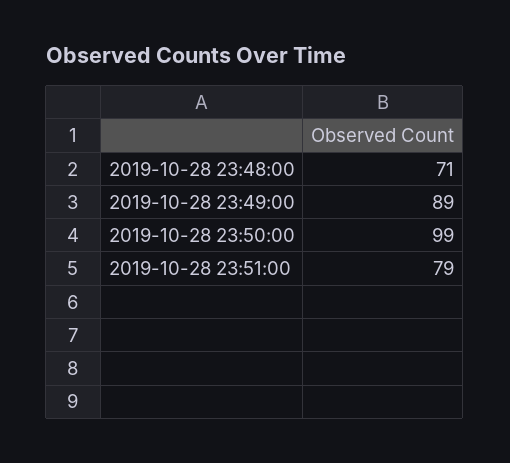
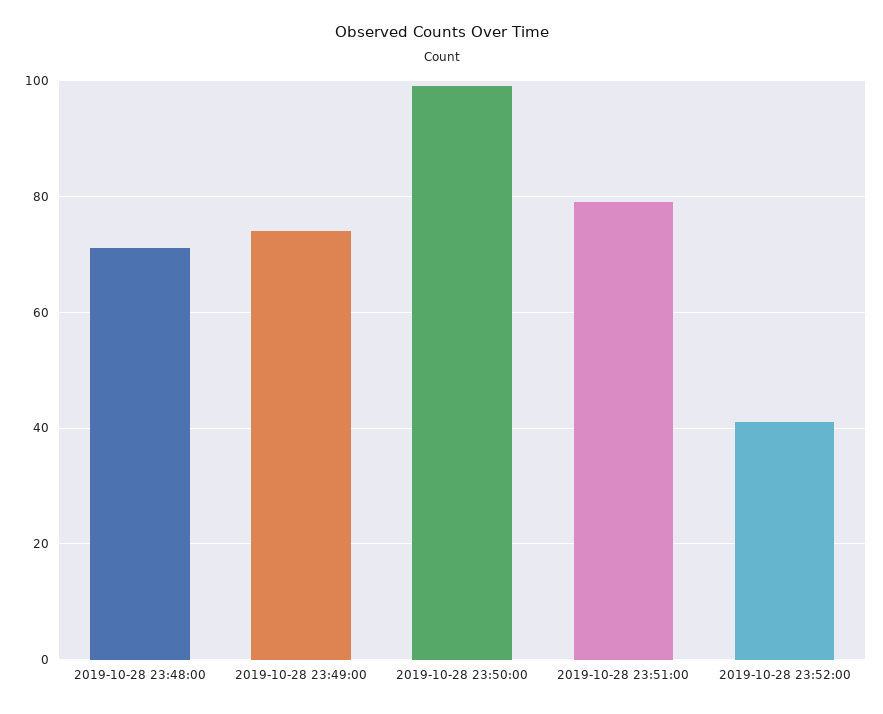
2019-10-28 23:49:00: 89 -> 75
2019-10-28 23:52:00: none -> 40

